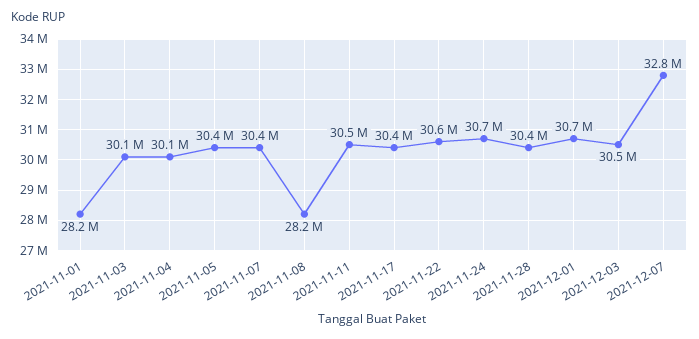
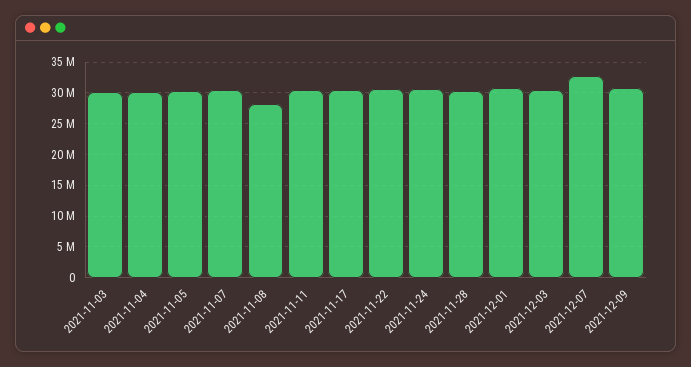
2021-11-01: 28200000 -> none
2021-12-09: none -> 31000000

